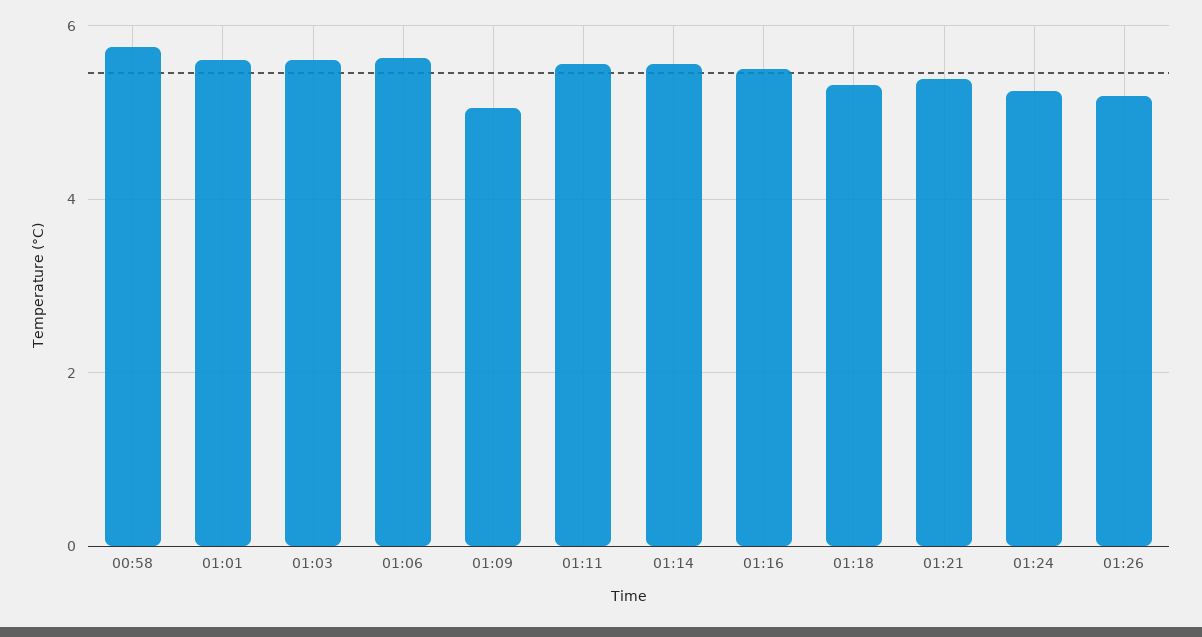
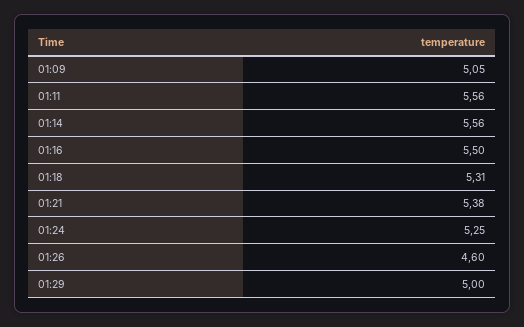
00:58: 5.8 -> none
01:01: 5.6 -> none
01:03: 5.6 -> none
01:06: 5.6 -> none
01:26: 5.2 -> 4.6
01:29: none -> 5

